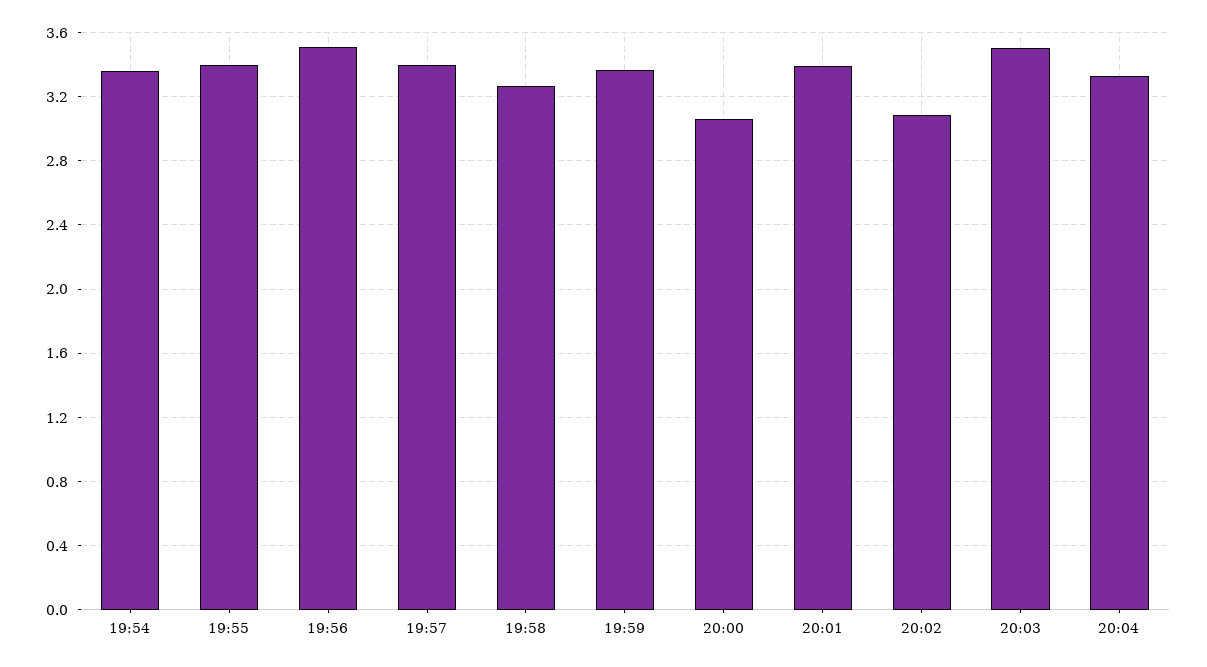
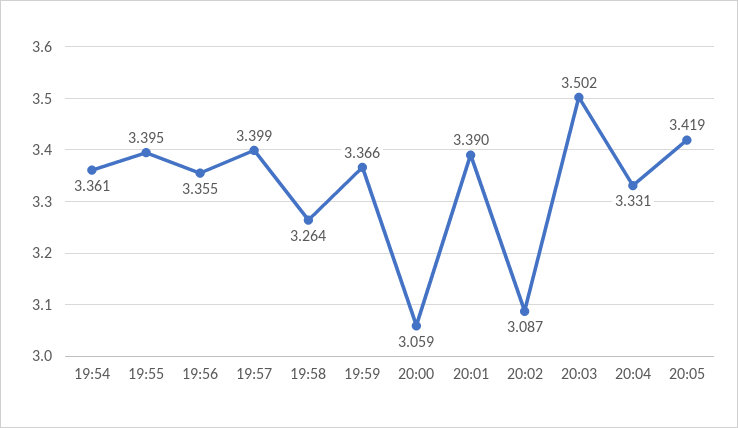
19:56: 3.5 -> 3.355
20:05: none -> 3.419

